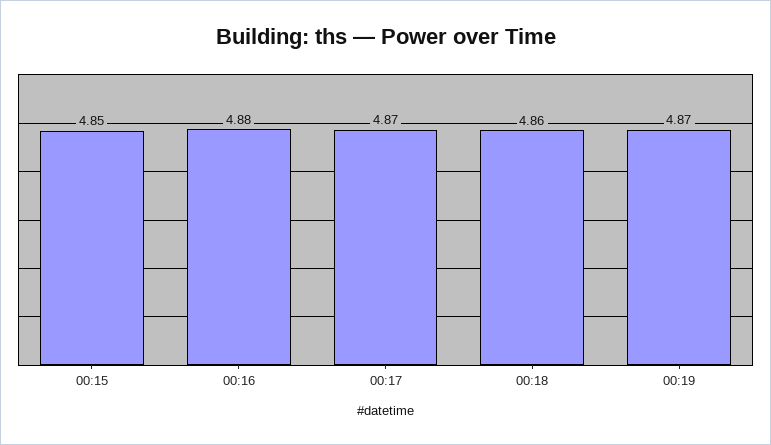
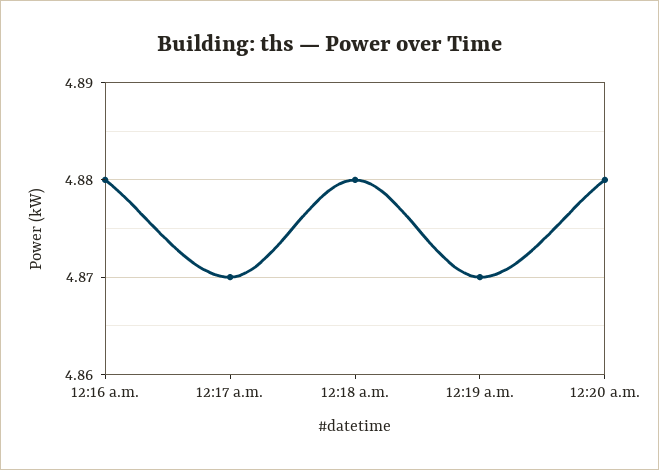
00:15: 4.85 -> none
00:18: 4.86 -> 4.88
12:20 a.m.: none -> 4.88

